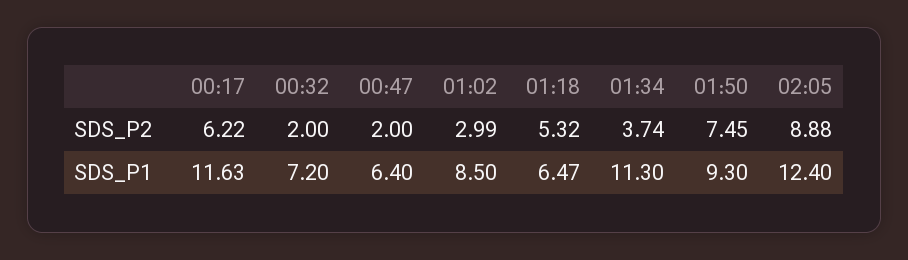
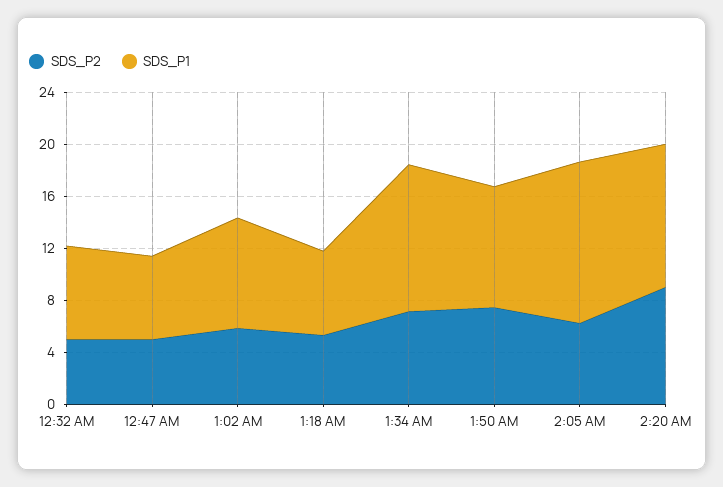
SDS_P2, 00:17: 6.22 -> none
SDS_P2, 00:32: 2 -> 5
SDS_P2, 00:47: 2 -> 5
SDS_P2, 01:02: 2.99 -> 6
SDS_P2, 01:34: 3.74 -> 7
SDS_P2, 02:05: 8.88 -> 6
SDS_P1, 00:17: 11.63 -> none
SDS_P2, 2:20 AM: none -> 9
SDS_P1, 2:20 AM: none -> 11

